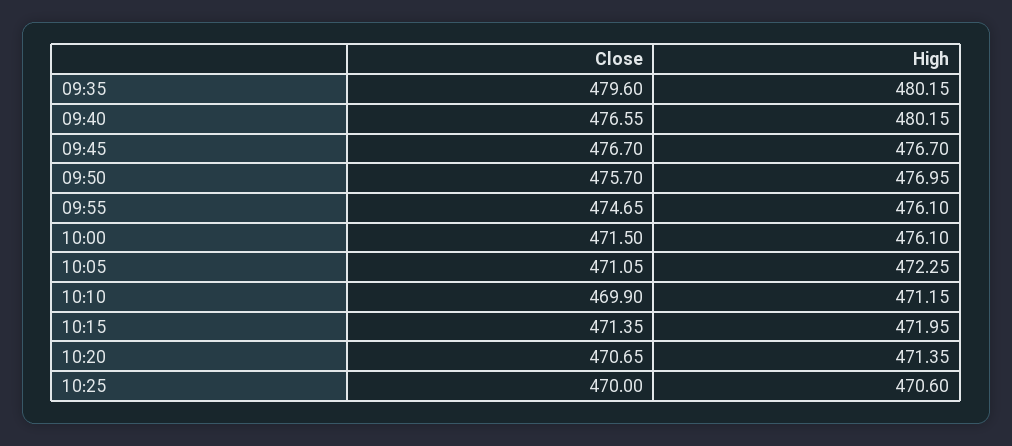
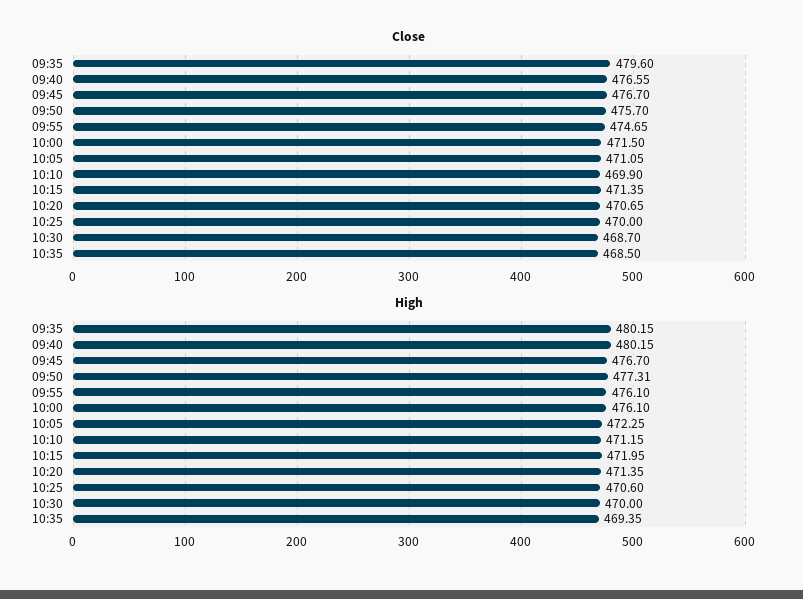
High, 09:50: 476.95 -> 477.31
Close, 10:30: none -> 468.7
Close, 10:35: none -> 468.5
High, 10:30: none -> 470
High, 10:35: none -> 469.35

